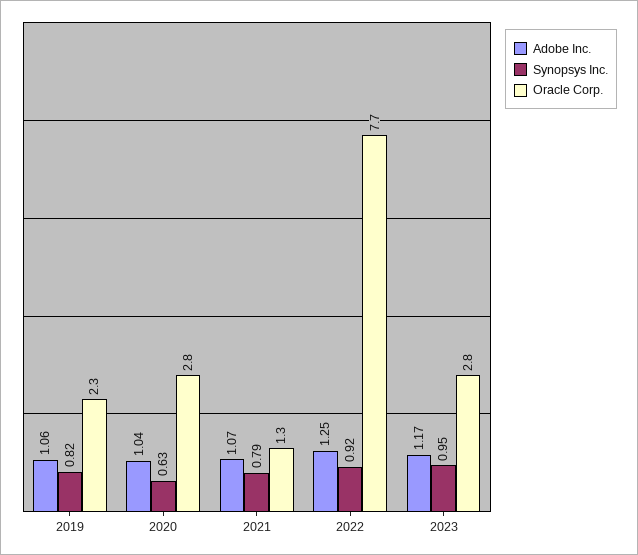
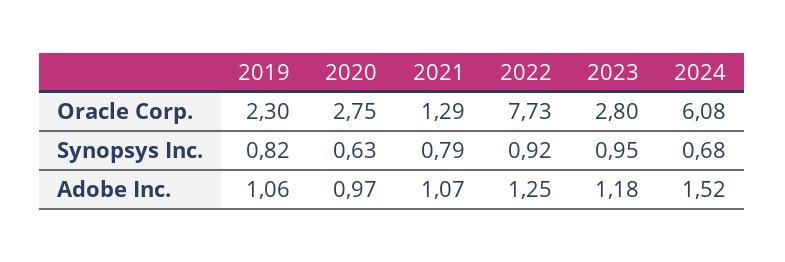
Adobe Inc., 2020: 1.04 -> 0.97
Adobe Inc., 2023: 1.17 -> 1.18
Oracle Corp., 2024: none -> 6.08
Synopsys Inc., 2024: none -> 0.68
Adobe Inc., 2024: none -> 1.52

